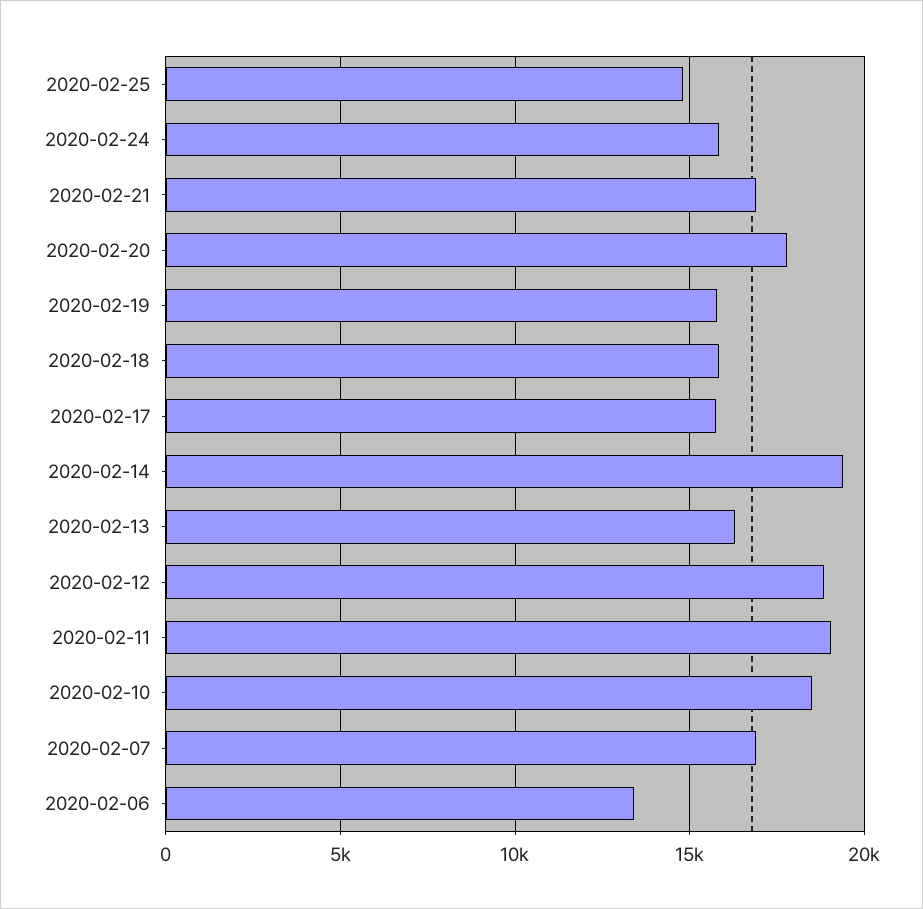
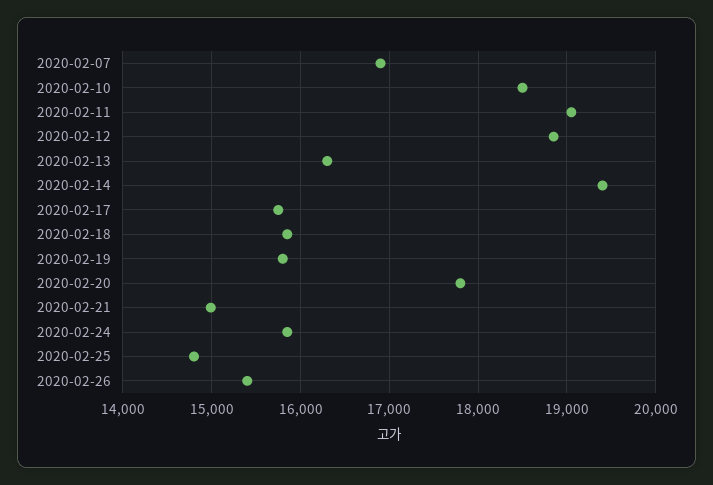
2020-02-21: 17000 -> 15000
2020-02-06: 13500 -> none
2020-02-26: none -> 15400

